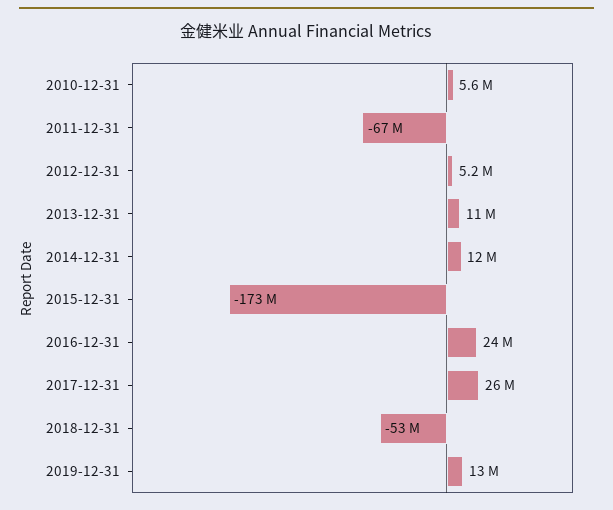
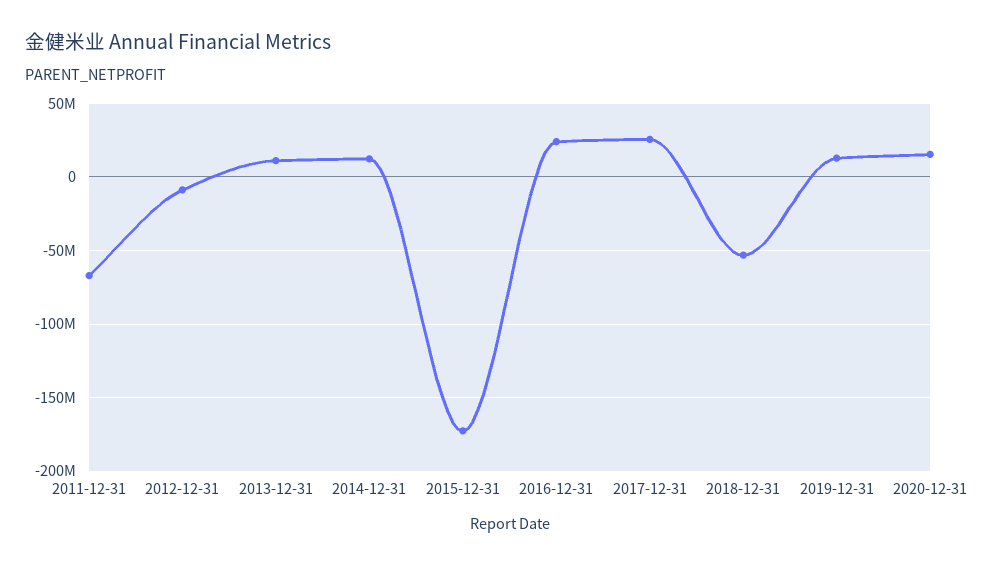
2010-12-31: 5600000 -> none
2012-12-31: 5200000 -> -10000000
2020-12-31: none -> 15000000

